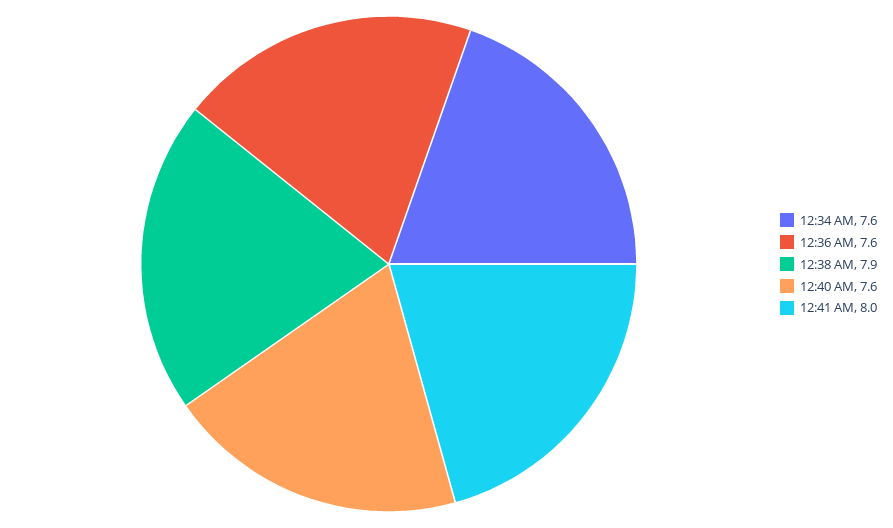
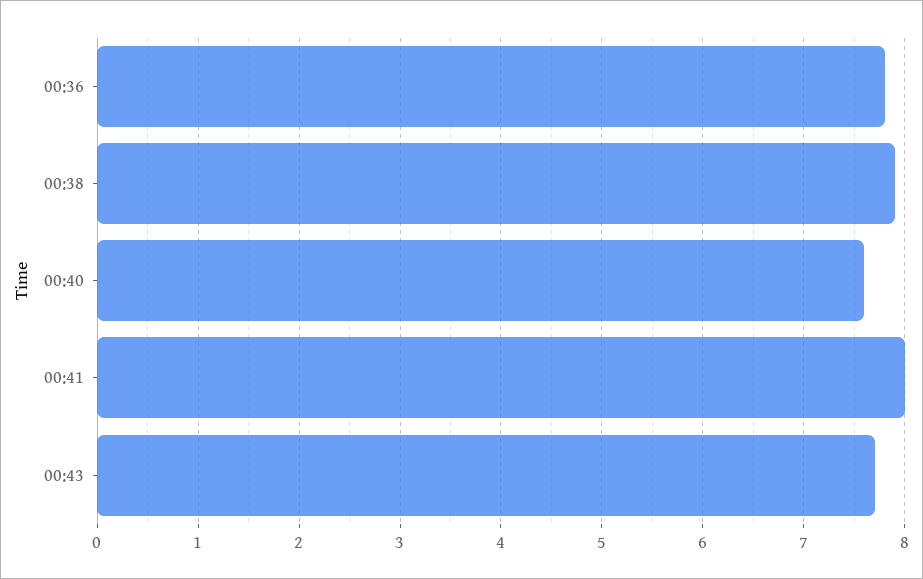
12:34 AM: 7.6 -> none
12:36 AM: 7.6 -> 7.8
00:43: none -> 7.7

